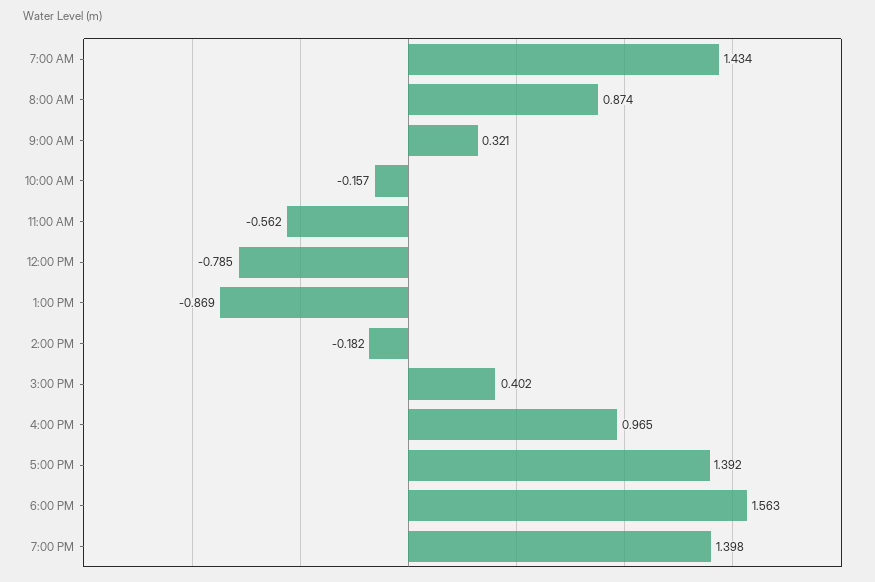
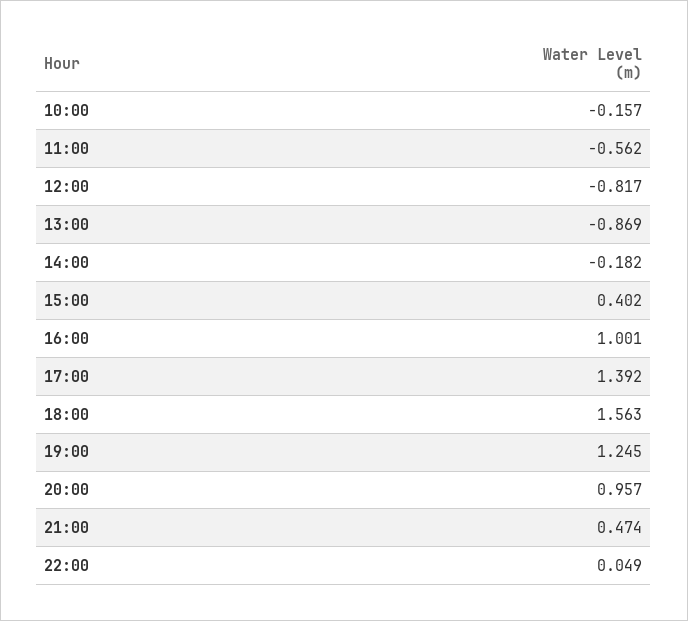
7:00 AM: 1.434 -> none
8:00 AM: 0.874 -> none
9:00 AM: 0.321 -> none
12:00 PM: -0.785 -> -0.817
4:00 PM: 0.965 -> 1.001
7:00 PM: 1.398 -> 1.245
20:00: none -> 0.957
21:00: none -> 0.474
22:00: none -> 0.049

